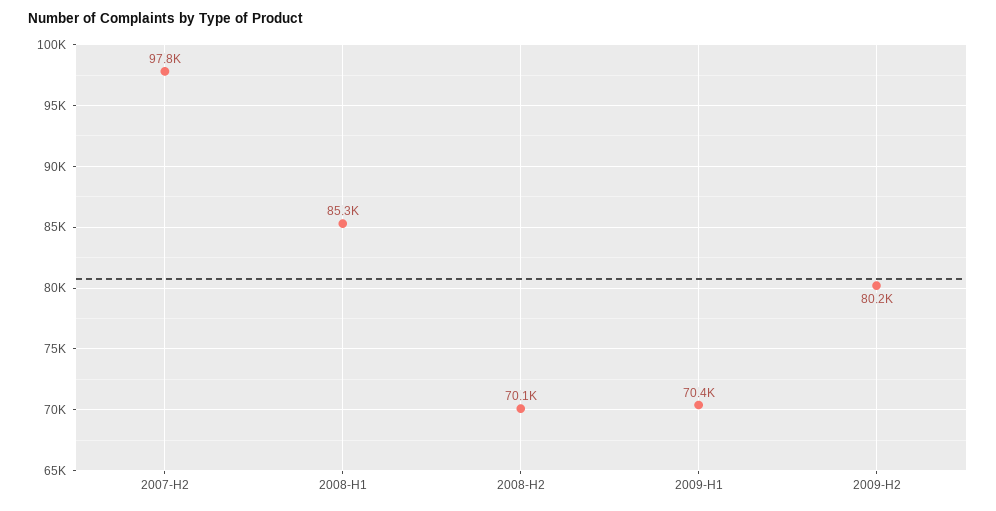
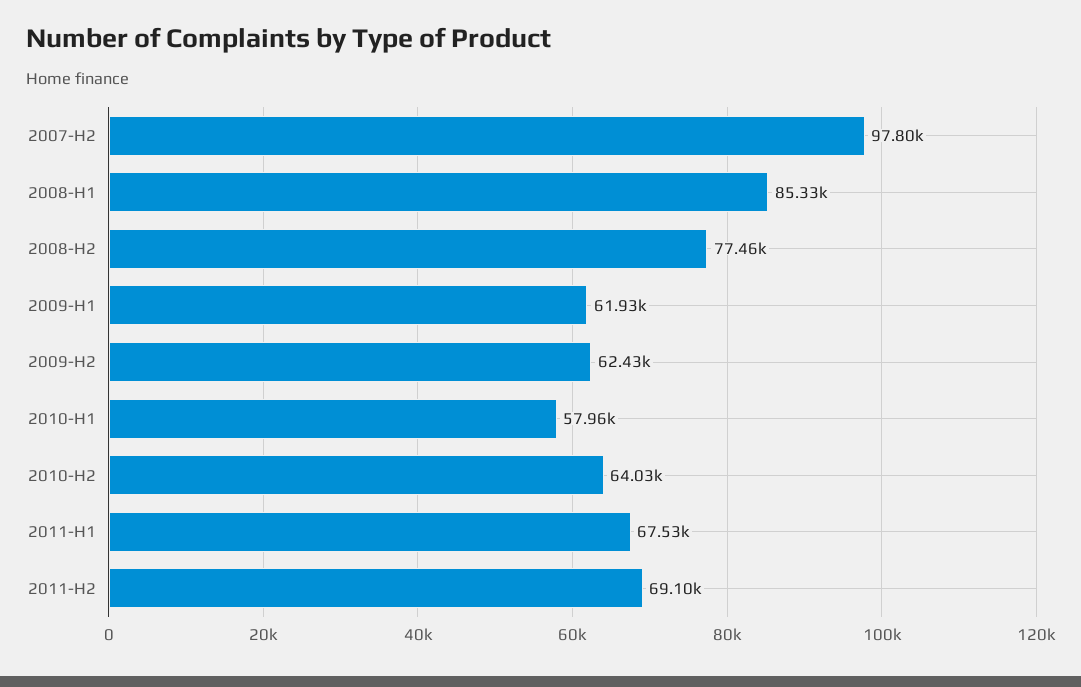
2008-H2: 70100 -> 77460
2009-H1: 70400 -> 61930
2009-H2: 80200 -> 62430
2010-H1: none -> 57960
2010-H2: none -> 64030
2011-H1: none -> 67530
2011-H2: none -> 69100

